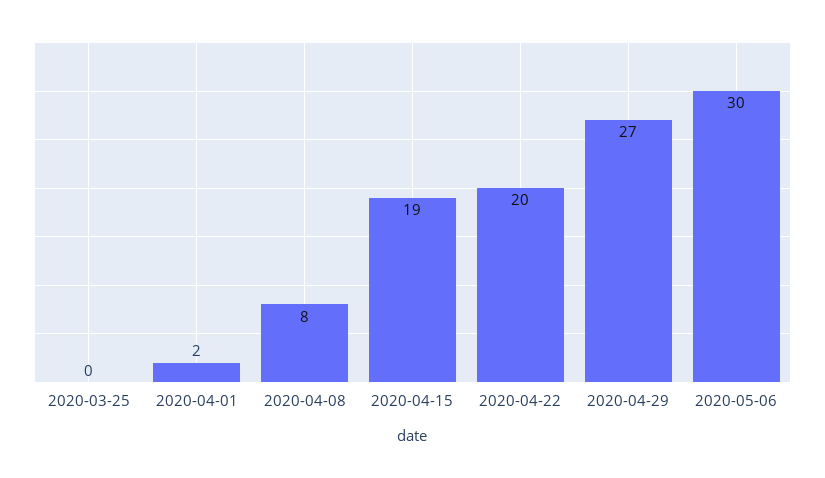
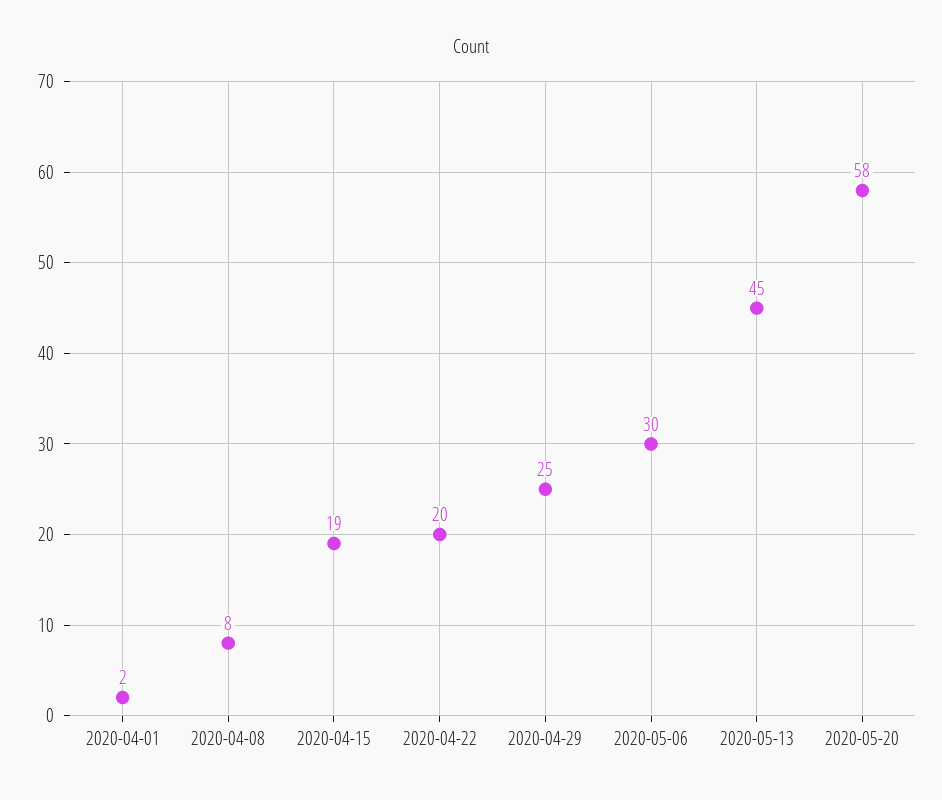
2020-03-25: 0 -> none
2020-04-29: 27 -> 25
2020-05-13: none -> 45
2020-05-20: none -> 58

